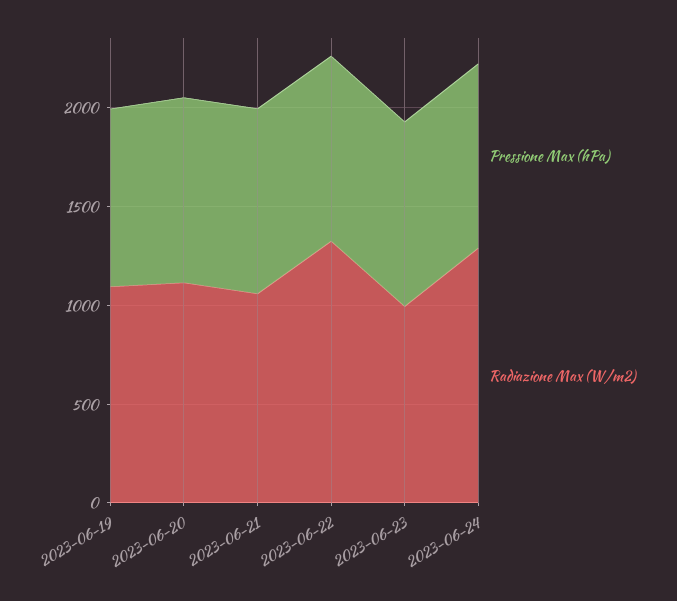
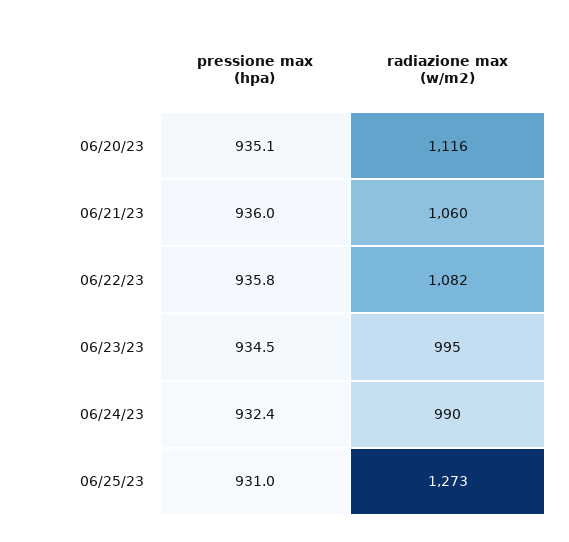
Pressione Max (hPa), 2023-06-19: 900 -> none
Radiazione Max (W/m2), 2023-06-19: 1100 -> none
Radiazione Max (W/m2), 2023-06-22: 1300 -> 1082
Radiazione Max (W/m2), 2023-06-24: 1300 -> 990
Pressione Max (hPa), 06/25/23: none -> 931
Radiazione Max (W/m2), 06/25/23: none -> 1273

